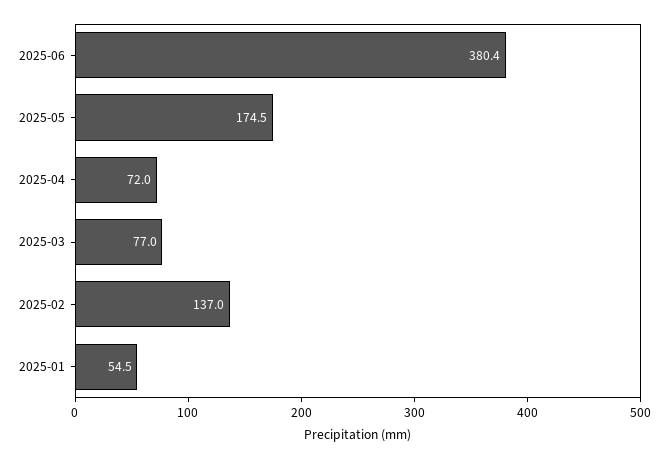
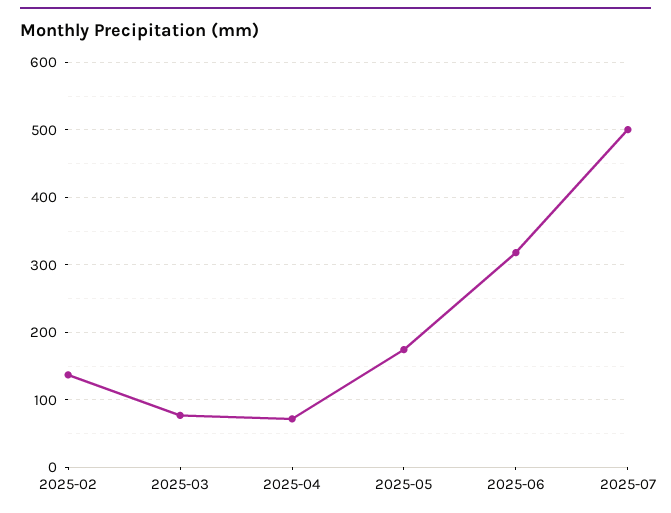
2025-06: 380.4 -> 320
2025-01: 54.5 -> none
2025-07: none -> 500

